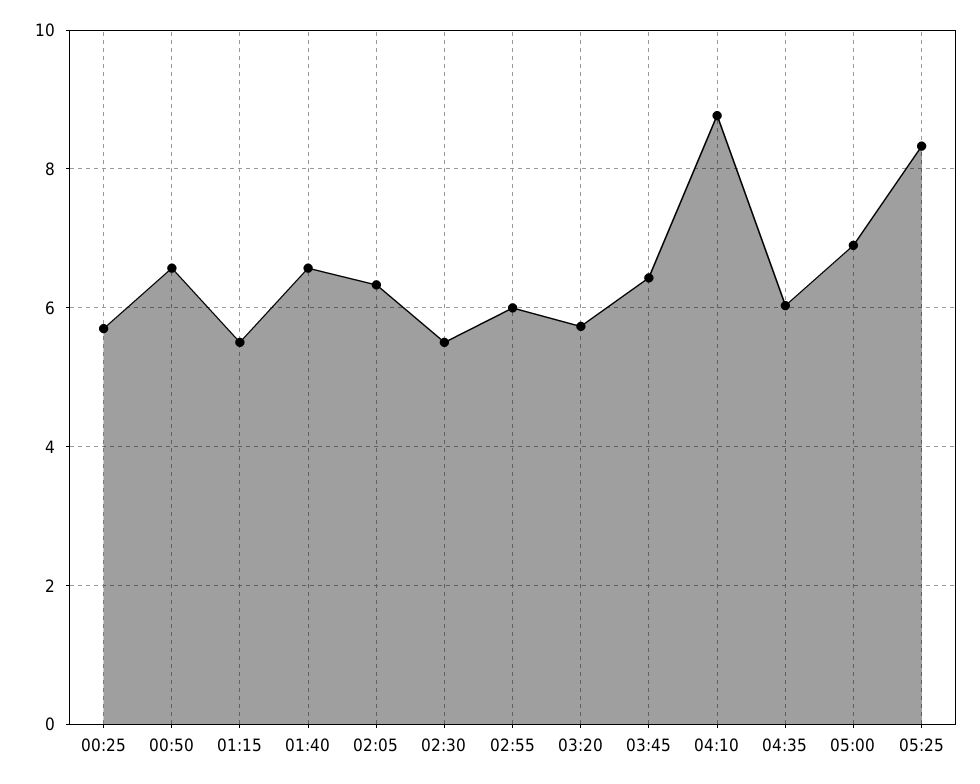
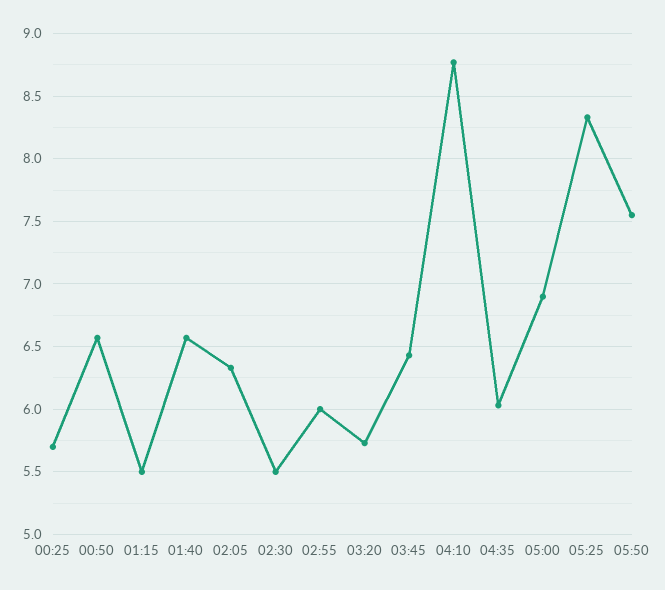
05:50: none -> 7.55

